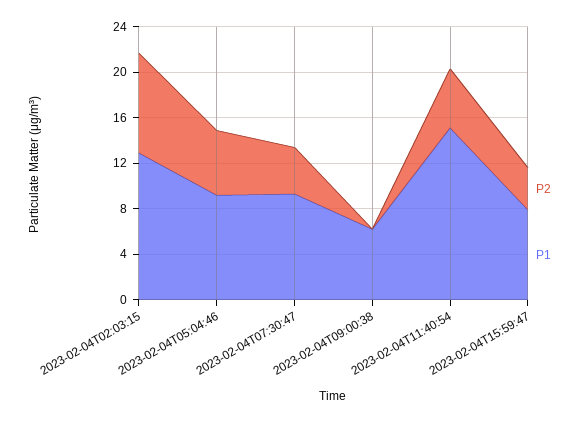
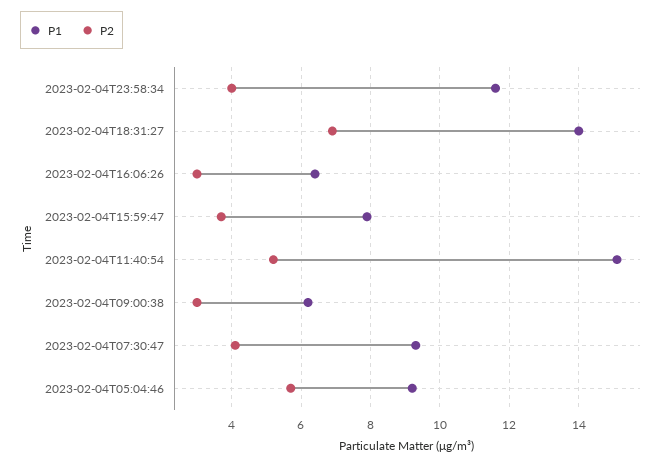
P2, 2023-02-04T02:03:15: 9 -> none
P1, 2023-02-04T02:03:15: 13 -> none
P2, 2023-02-04T09:00:38: 0 -> 3
P1, 2023-02-04T23:58:34: none -> 11.5
P2, 2023-02-04T23:58:34: none -> 4
P1, 2023-02-04T18:31:27: none -> 14
P2, 2023-02-04T18:31:27: none -> 7
P1, 2023-02-04T16:06:26: none -> 6.5
P2, 2023-02-04T16:06:26: none -> 3

